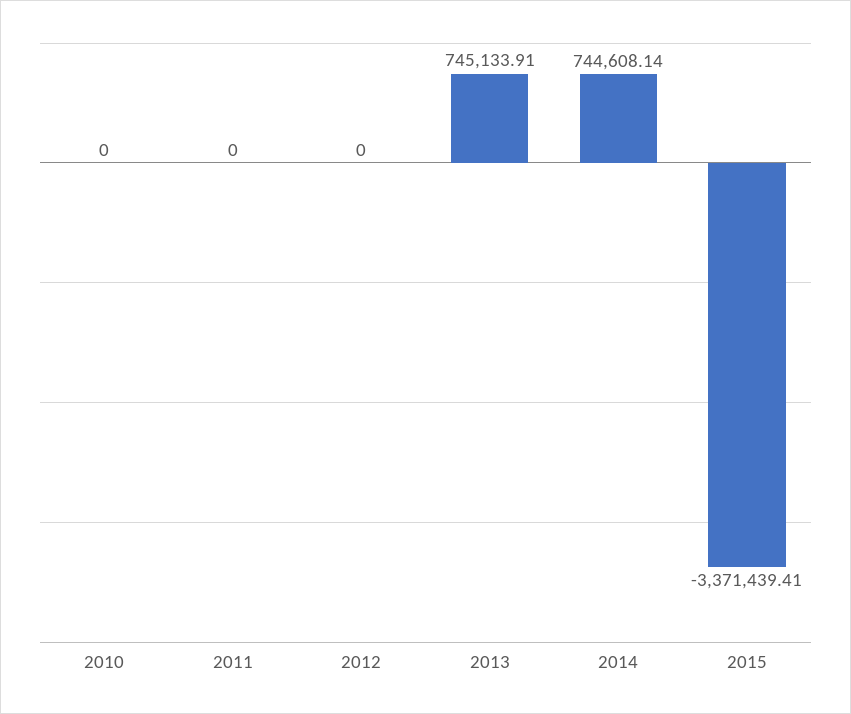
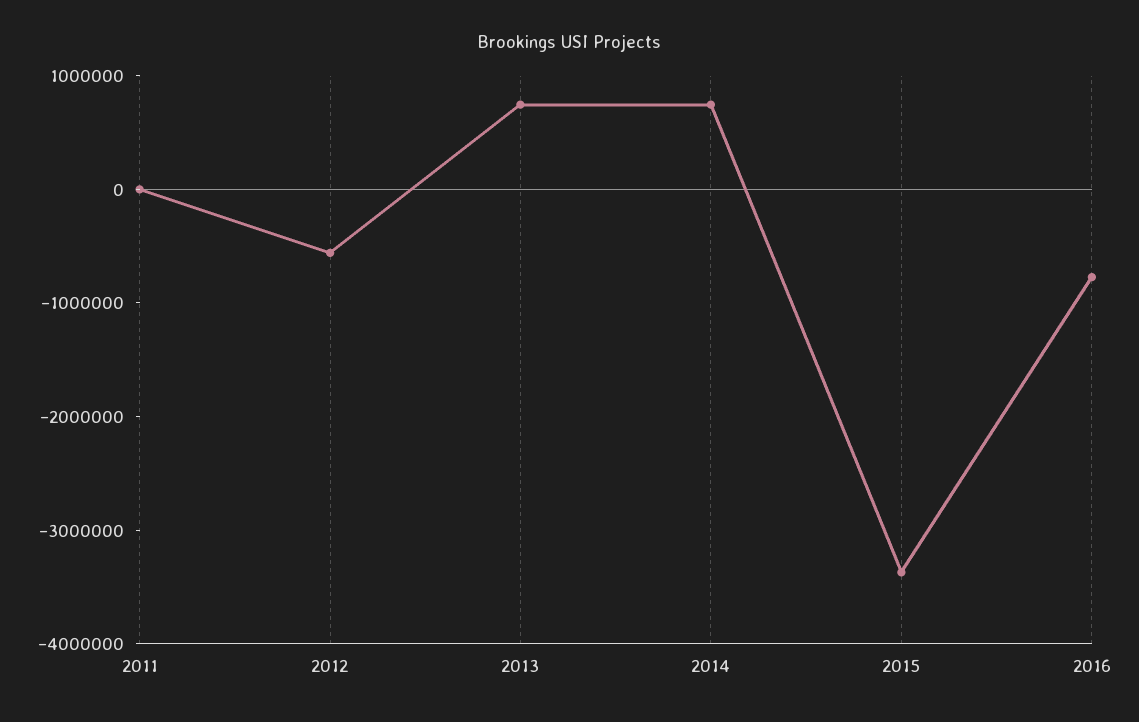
2010: 0 -> none
2012: 0 -> -600000
2016: none -> -800000

